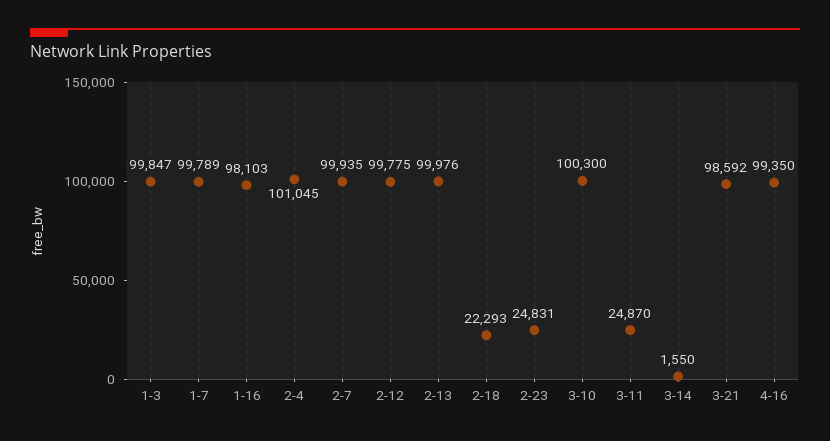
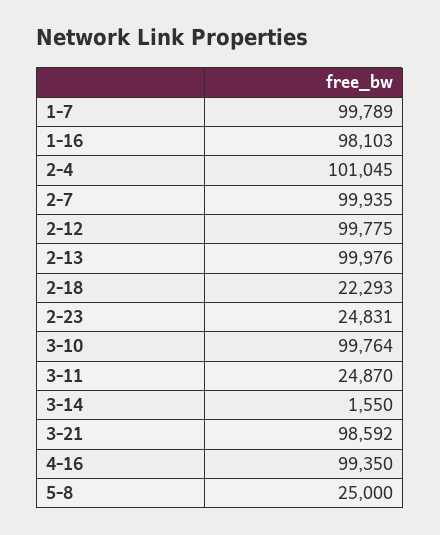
1-3: 99847 -> none
3-10: 100300 -> 99764
5-8: none -> 25000

